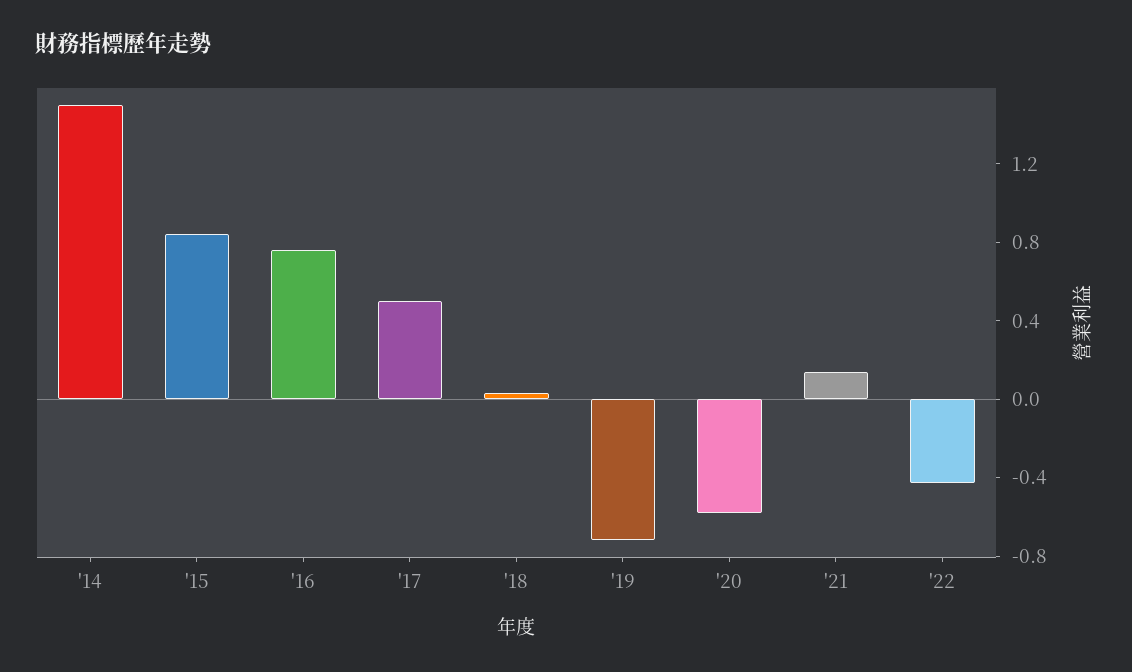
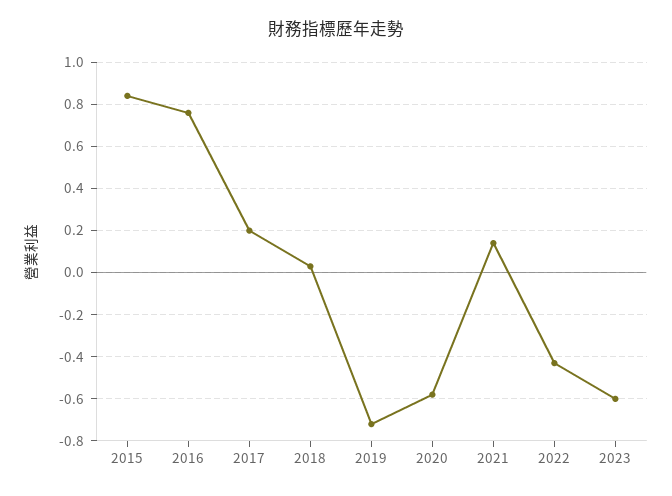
'14: 1.5 -> none
'17: 0.5 -> 0.2
2023: none -> -0.6

